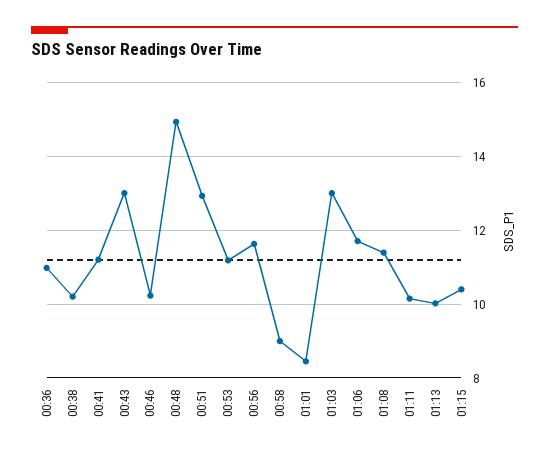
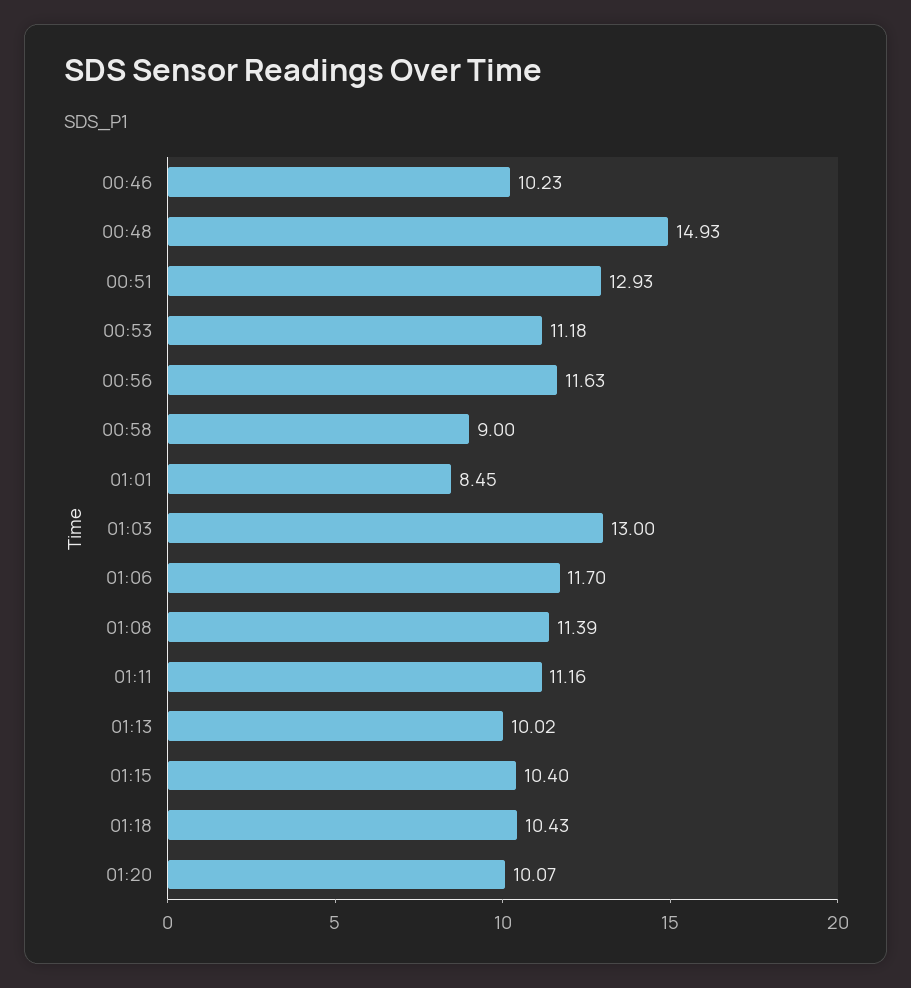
00:36: 11 -> none
00:38: 10.2 -> none
00:41: 11.2 -> none
00:43: 13 -> none
01:11: 10.2 -> 11.16
01:18: none -> 10.43
01:20: none -> 10.07

